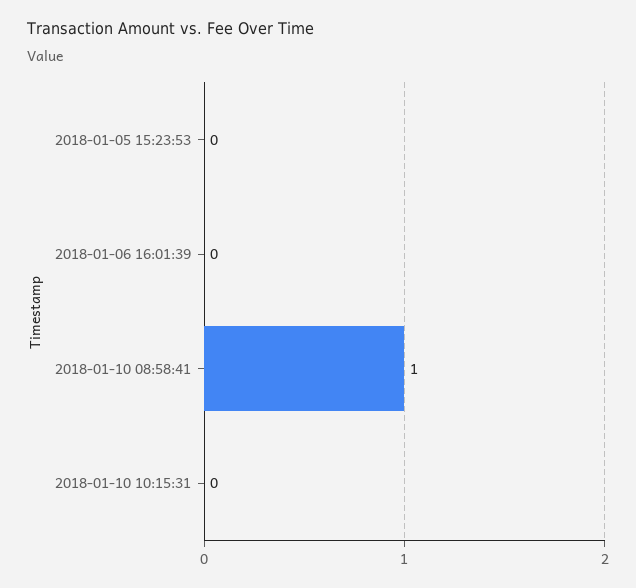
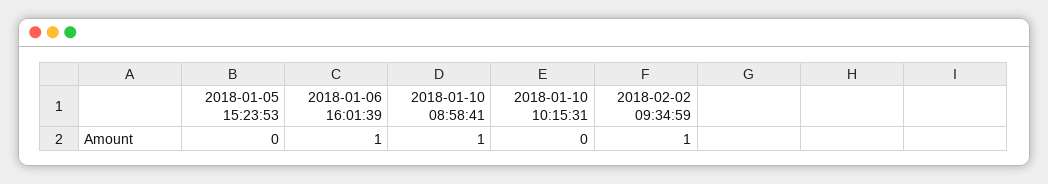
2018-01-06 16:01:39: 0 -> 1
2018-02-02 09:34:59: none -> 1

